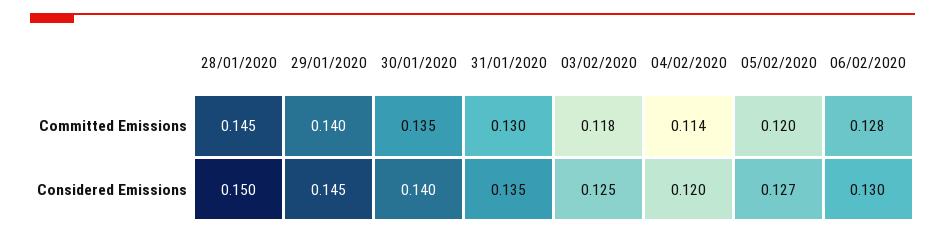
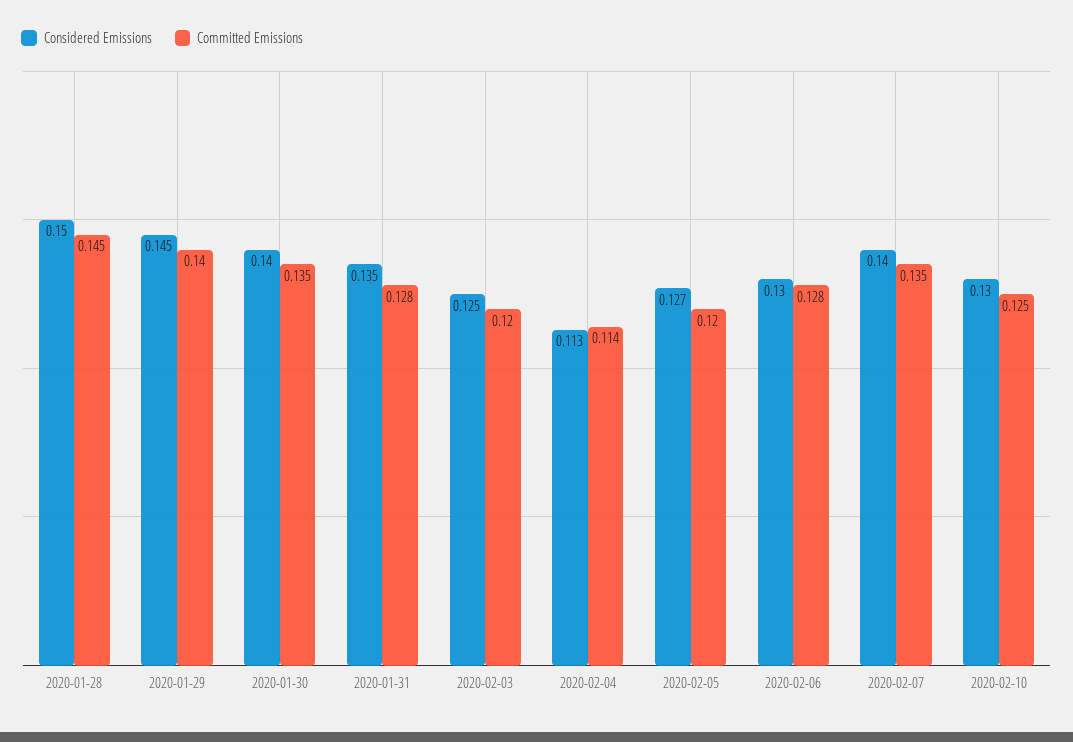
Committed Emissions, 31/01/2020: 0.13 -> 0.128
Committed Emissions, 03/02/2020: 0.118 -> 0.12
Considered Emissions, 04/02/2020: 0.12 -> 0.113
Considered Emissions, 2020-02-07: none -> 0.14
Committed Emissions, 2020-02-07: none -> 0.135
Considered Emissions, 2020-02-10: none -> 0.13
Committed Emissions, 2020-02-10: none -> 0.125

